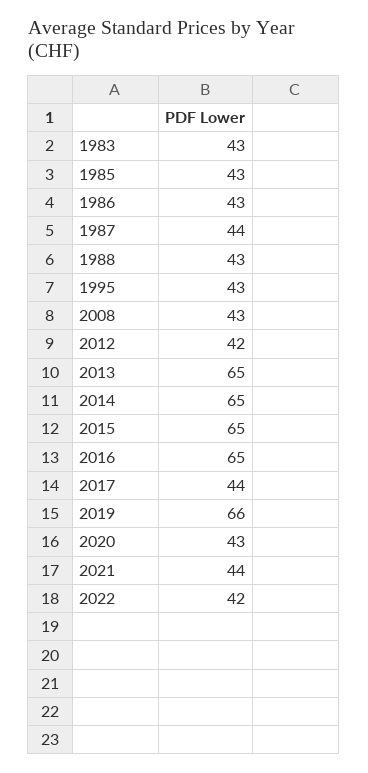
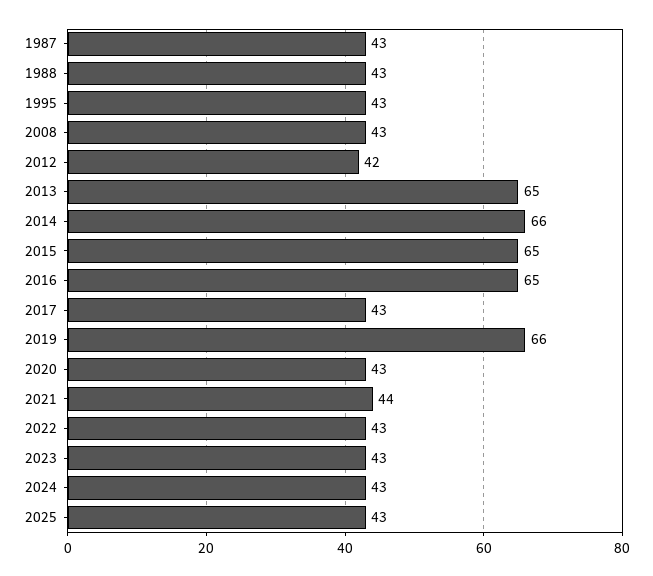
1983: 43 -> none
1985: 43 -> none
1986: 43 -> none
1987: 44 -> 43
2014: 65 -> 66
2017: 44 -> 43
2022: 42 -> 43
2023: none -> 43
2024: none -> 43
2025: none -> 43

